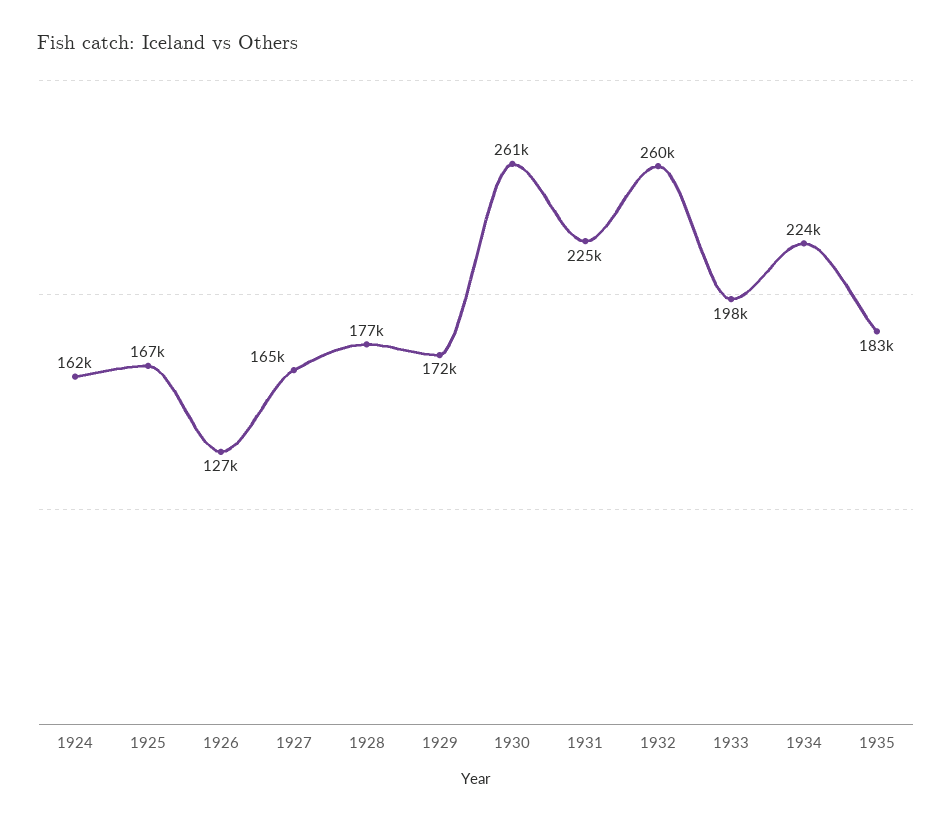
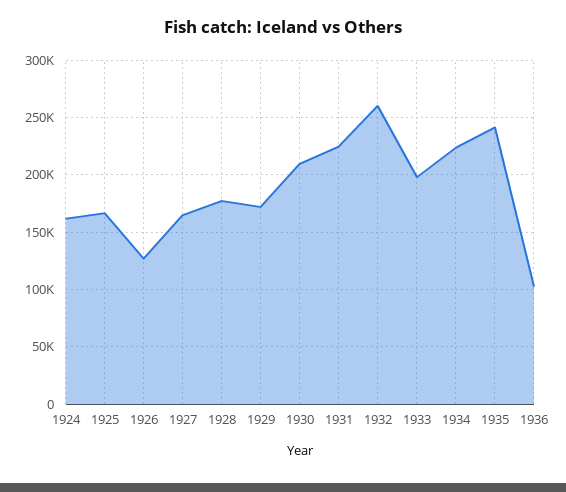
1930: 261000 -> 210000
1935: 183000 -> 240000
1936: none -> 100000

